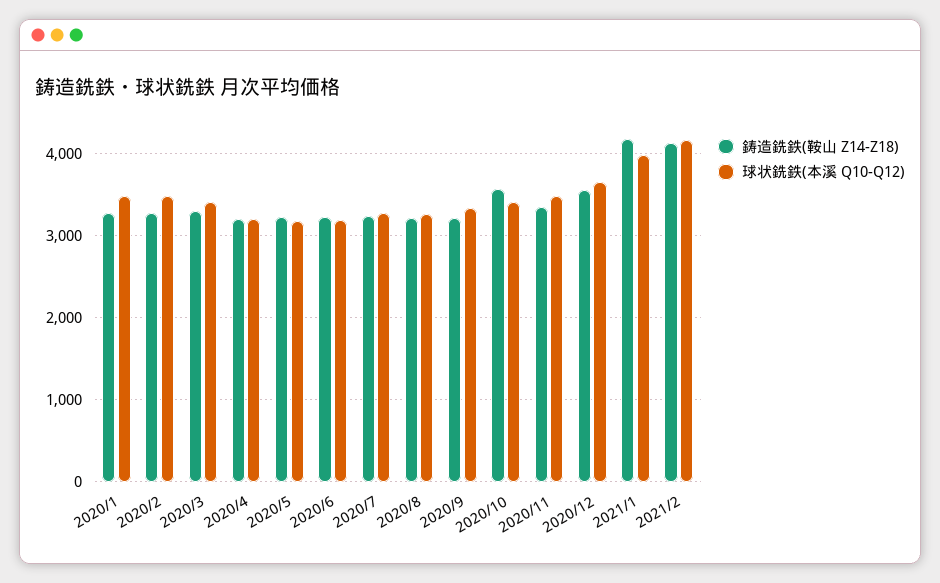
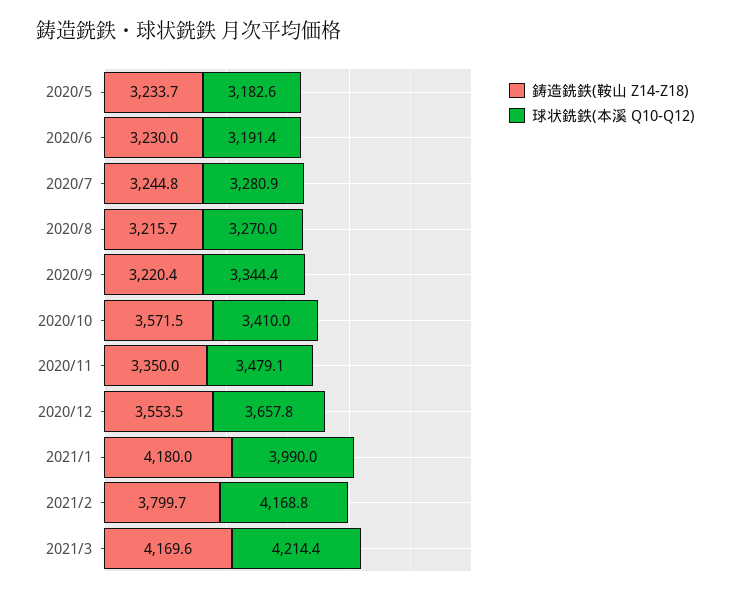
鋳造銑鉄(鞍山 Z14-Z18), 2020/1: 3300 -> none
球状銑鉄(本溪 Q10-Q12), 2020/1: 3500 -> none
鋳造銑鉄(鞍山 Z14-Z18), 2020/2: 3300 -> none
球状銑鉄(本溪 Q10-Q12), 2020/2: 3500 -> none
鋳造銑鉄(鞍山 Z14-Z18), 2020/3: 3300 -> none
球状銑鉄(本溪 Q10-Q12), 2020/3: 3400 -> none
鋳造銑鉄(鞍山 Z14-Z18), 2020/4: 3200 -> none
球状銑鉄(本溪 Q10-Q12), 2020/4: 3200 -> none
鋳造銑鉄(鞍山 Z14-Z18), 2021/2: 4100 -> 3799.7
鋳造銑鉄(鞍山 Z14-Z18), 2021/3: none -> 4169.6
球状銑鉄(本溪 Q10-Q12), 2021/3: none -> 4214.4

